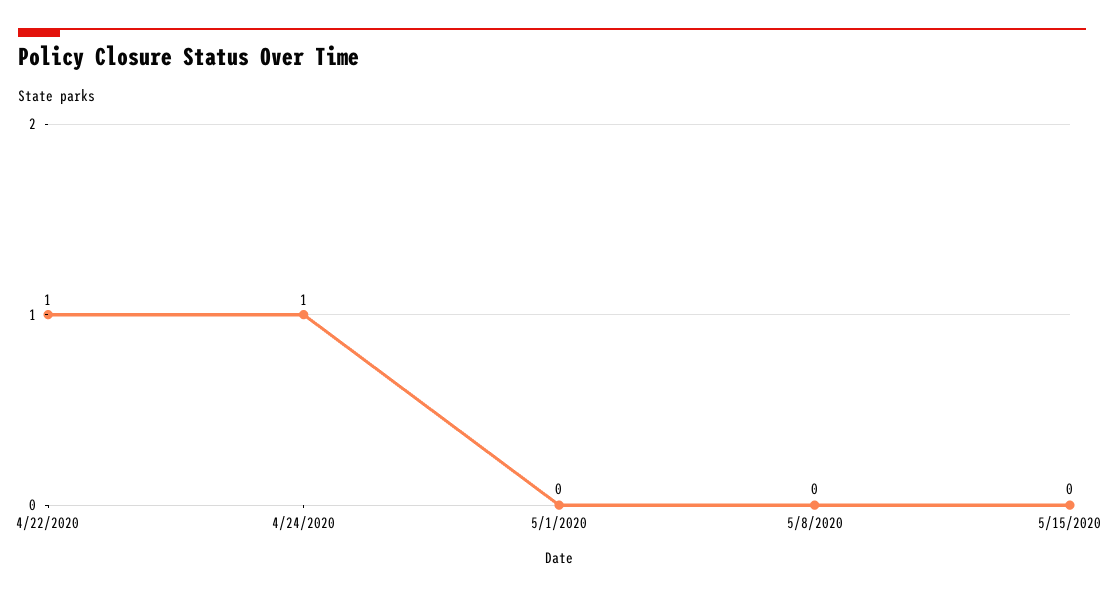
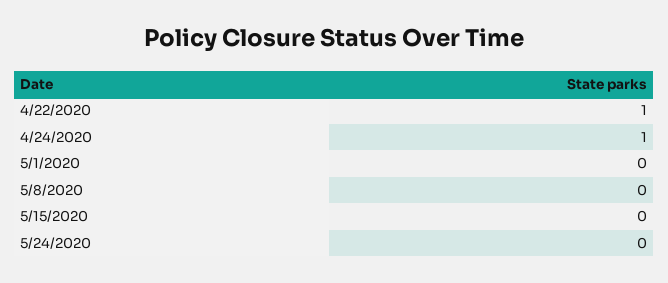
5/24/2020: none -> 0

